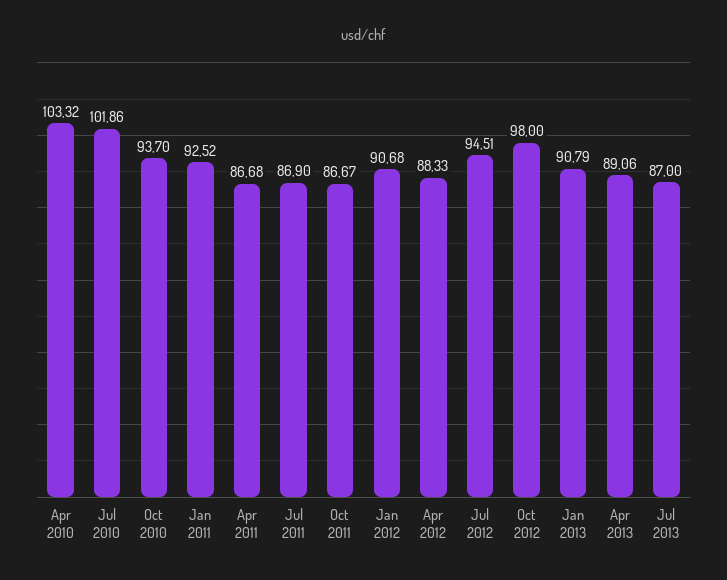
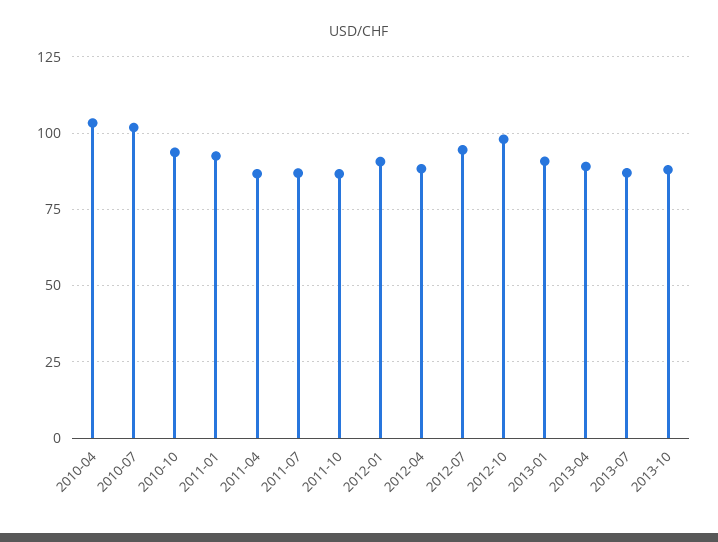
2013-10: none -> 87.5

